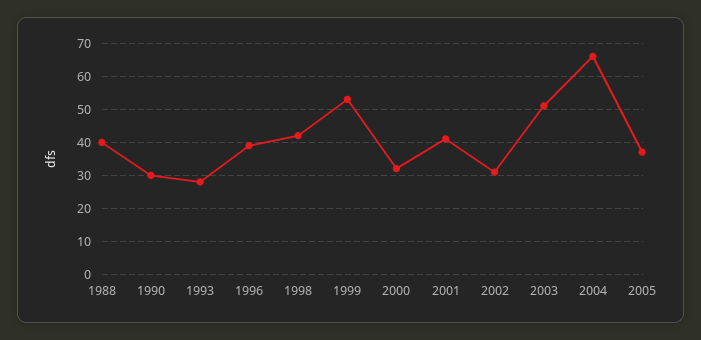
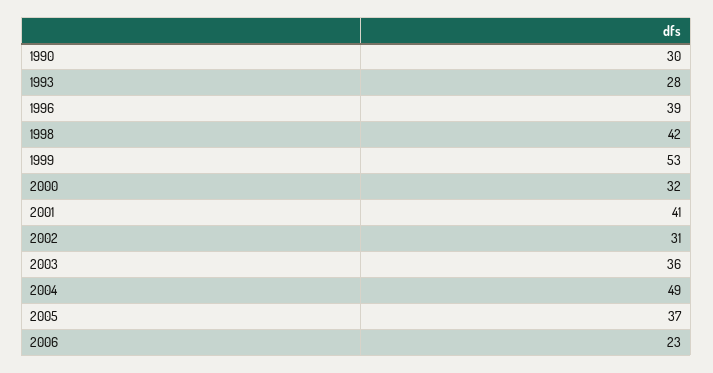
1988: 40 -> none
2003: 50 -> 36
2004: 65 -> 49
2006: none -> 23

